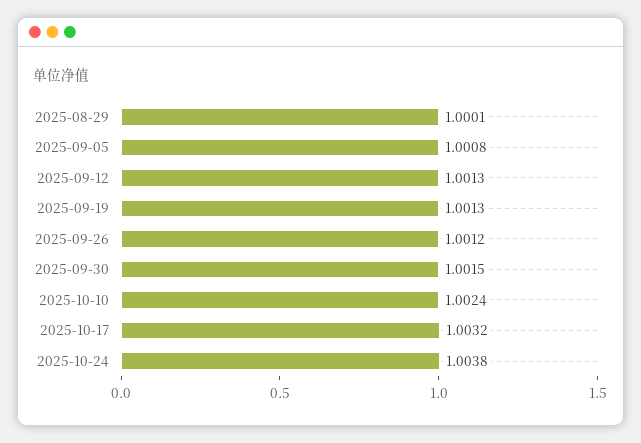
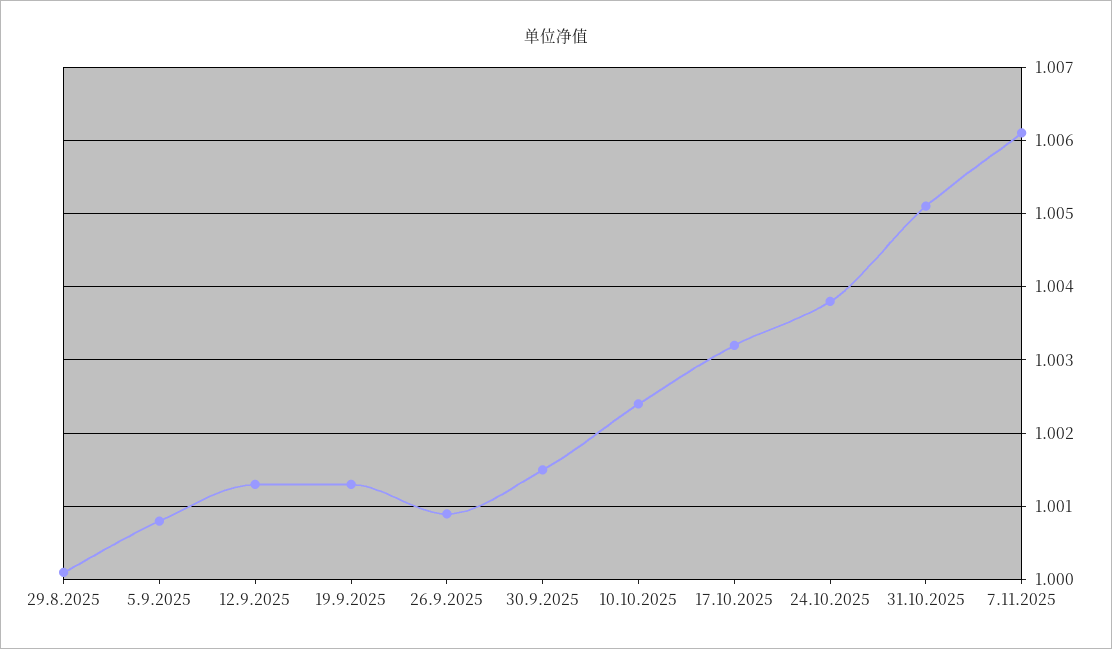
2025-09-26: 1.0012 -> 1.0009
31.10.2025: none -> 1.0051
7.11.2025: none -> 1.0061

